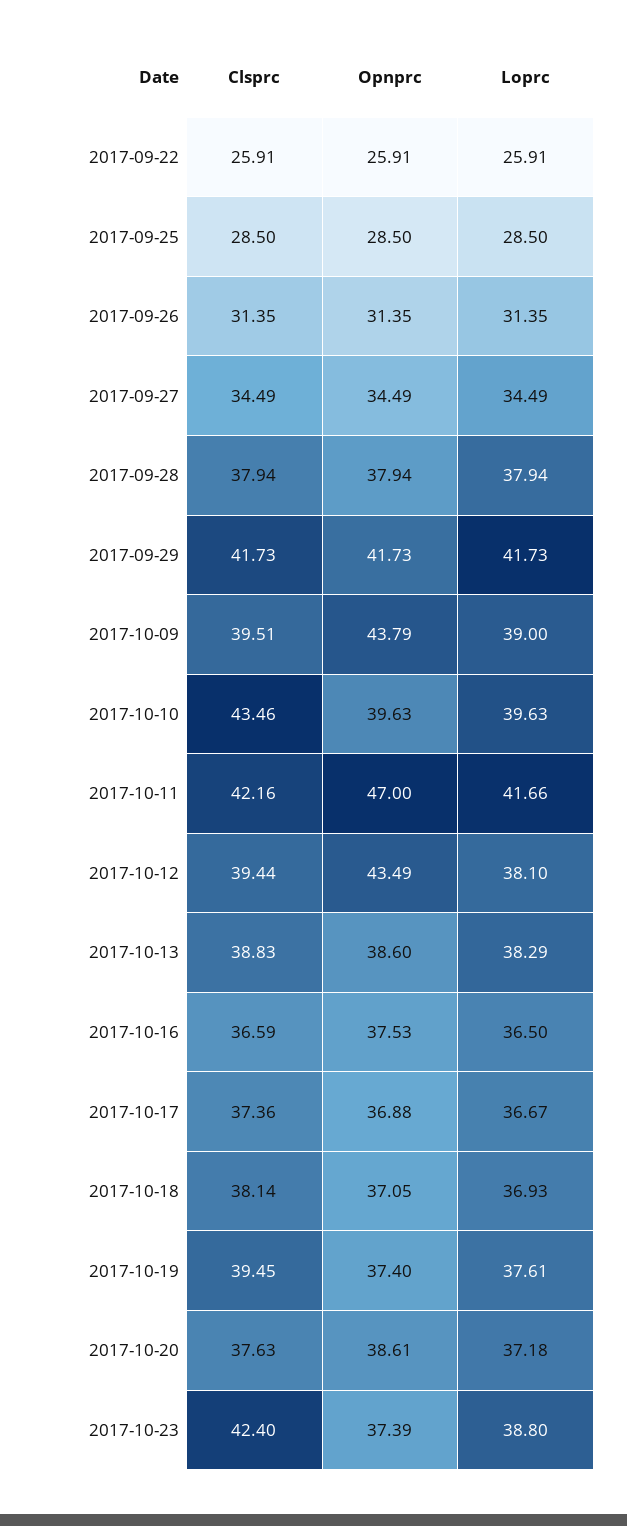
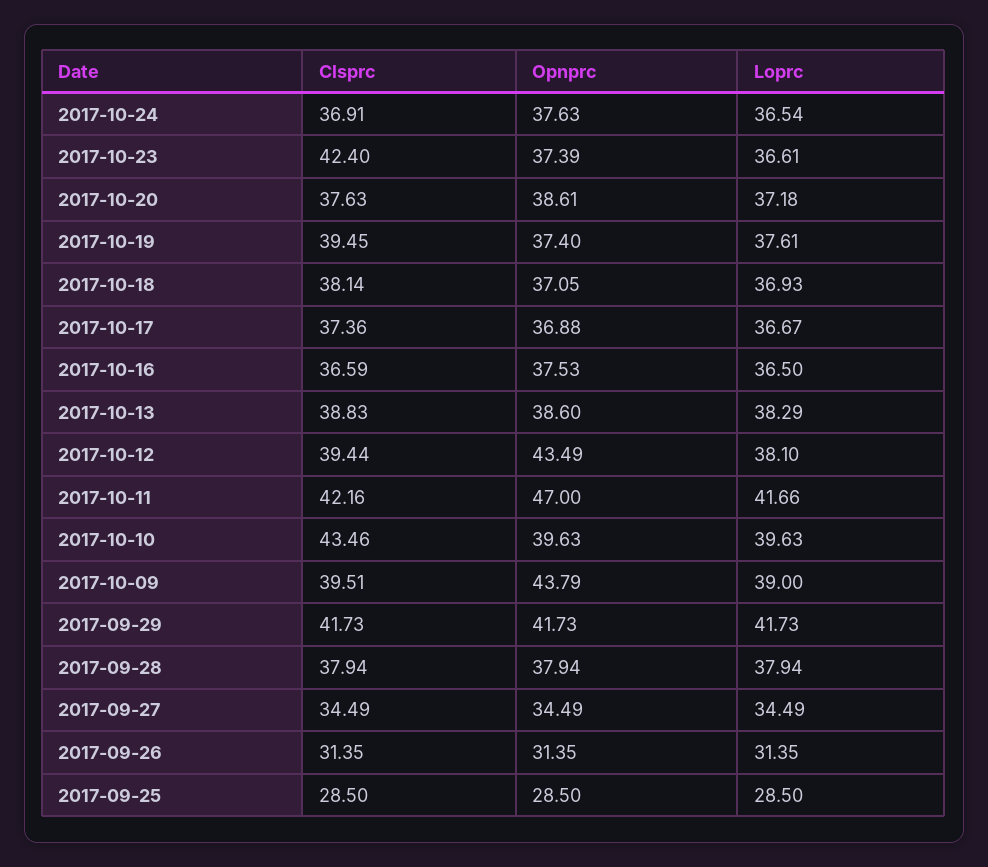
Clsprc, 2017-09-22: 25.91 -> none
Opnprc, 2017-09-22: 25.91 -> none
Loprc, 2017-09-22: 25.91 -> none
Loprc, 2017-10-23: 38.8 -> 36.61
Clsprc, 2017-10-24: none -> 36.91
Opnprc, 2017-10-24: none -> 37.63
Loprc, 2017-10-24: none -> 36.54

